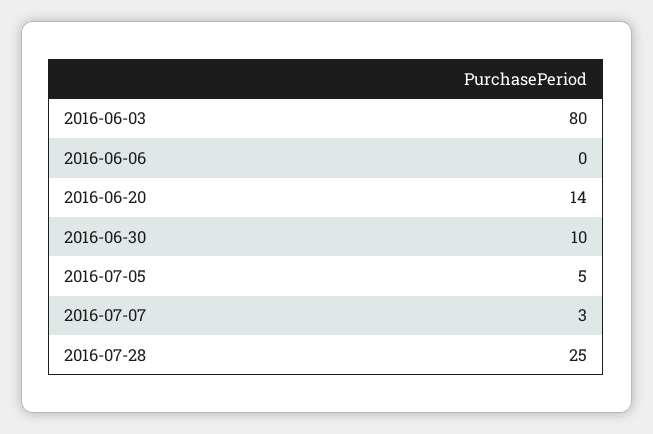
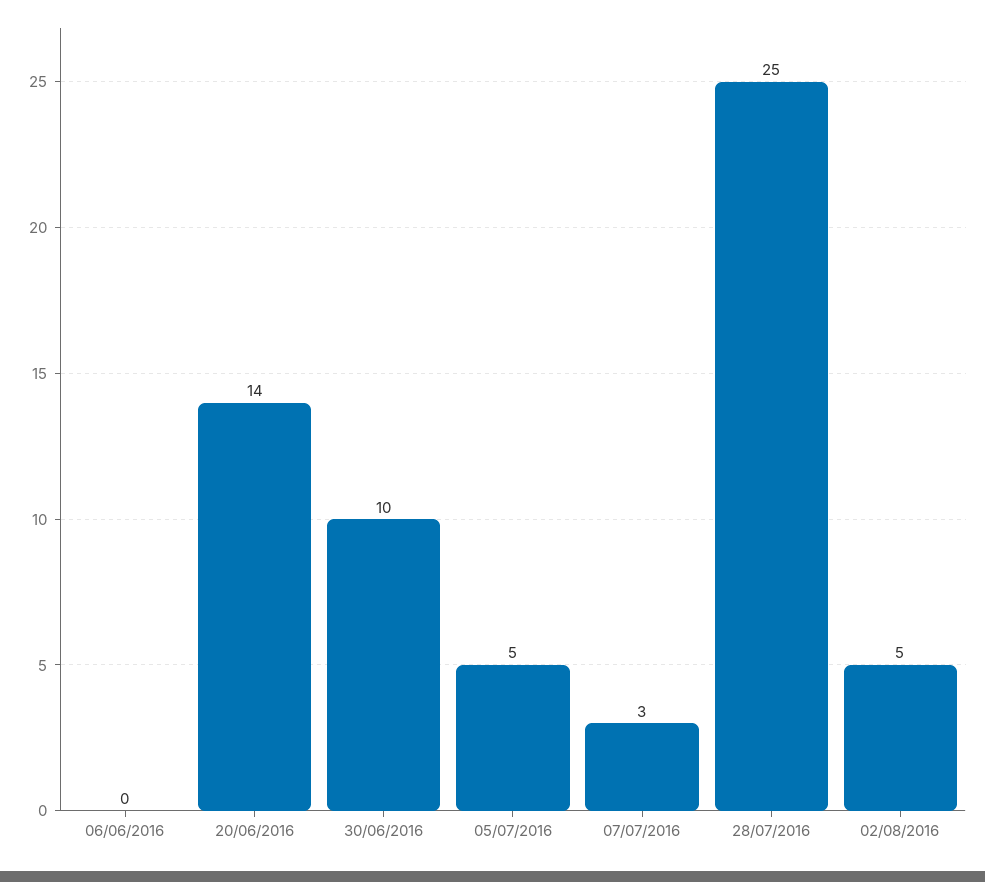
2016-06-03: 80 -> none
02/08/2016: none -> 5

